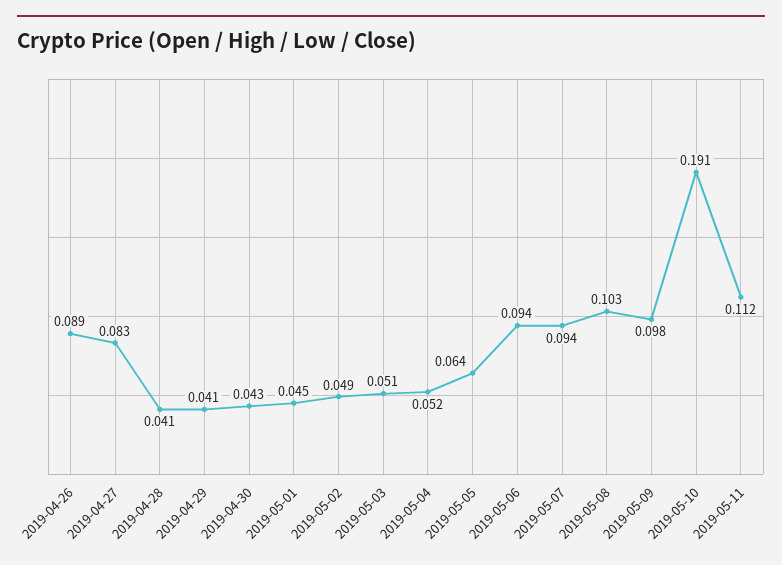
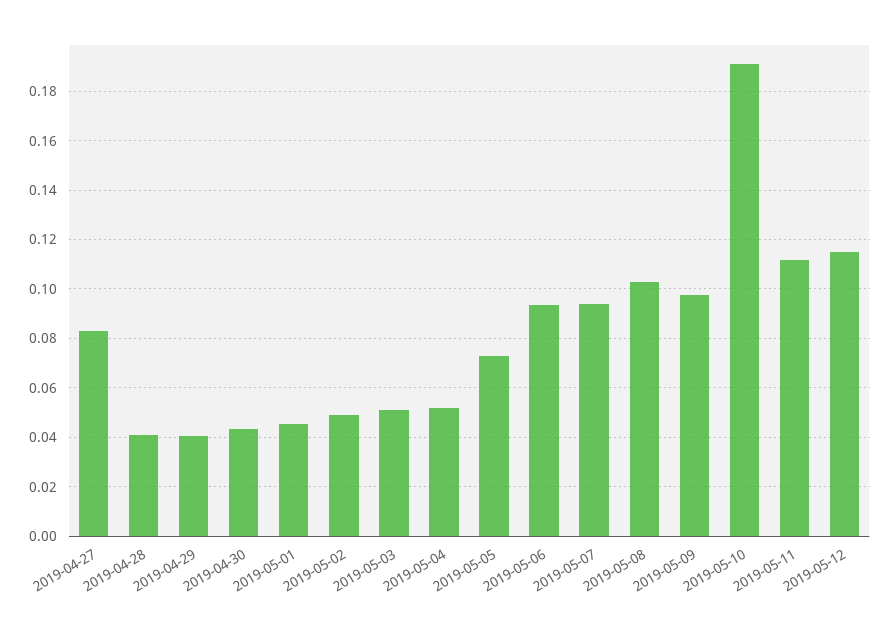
2019-04-26: 0.089 -> none
2019-05-05: 0.064 -> 0.0725
2019-05-12: none -> 0.115

